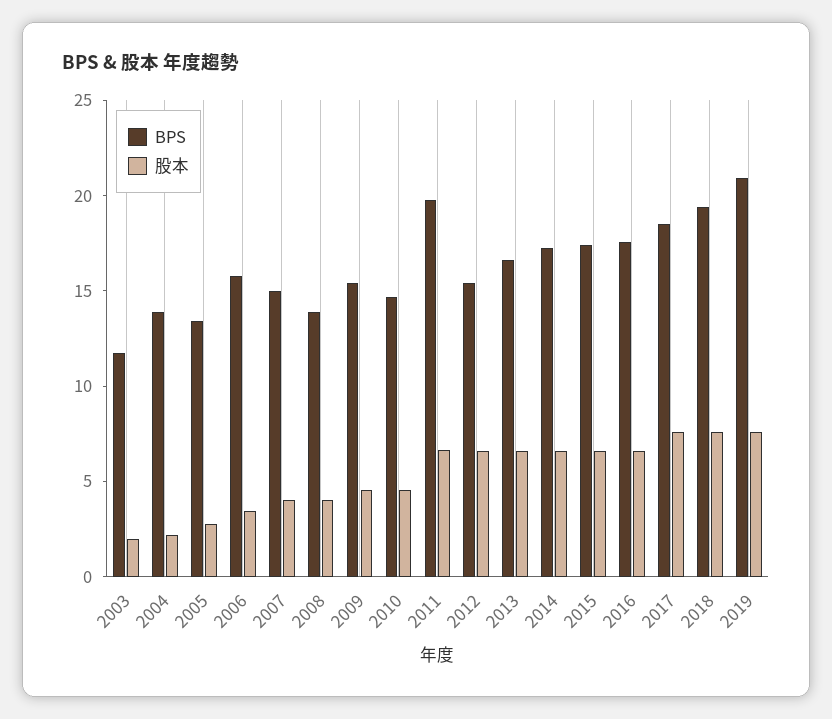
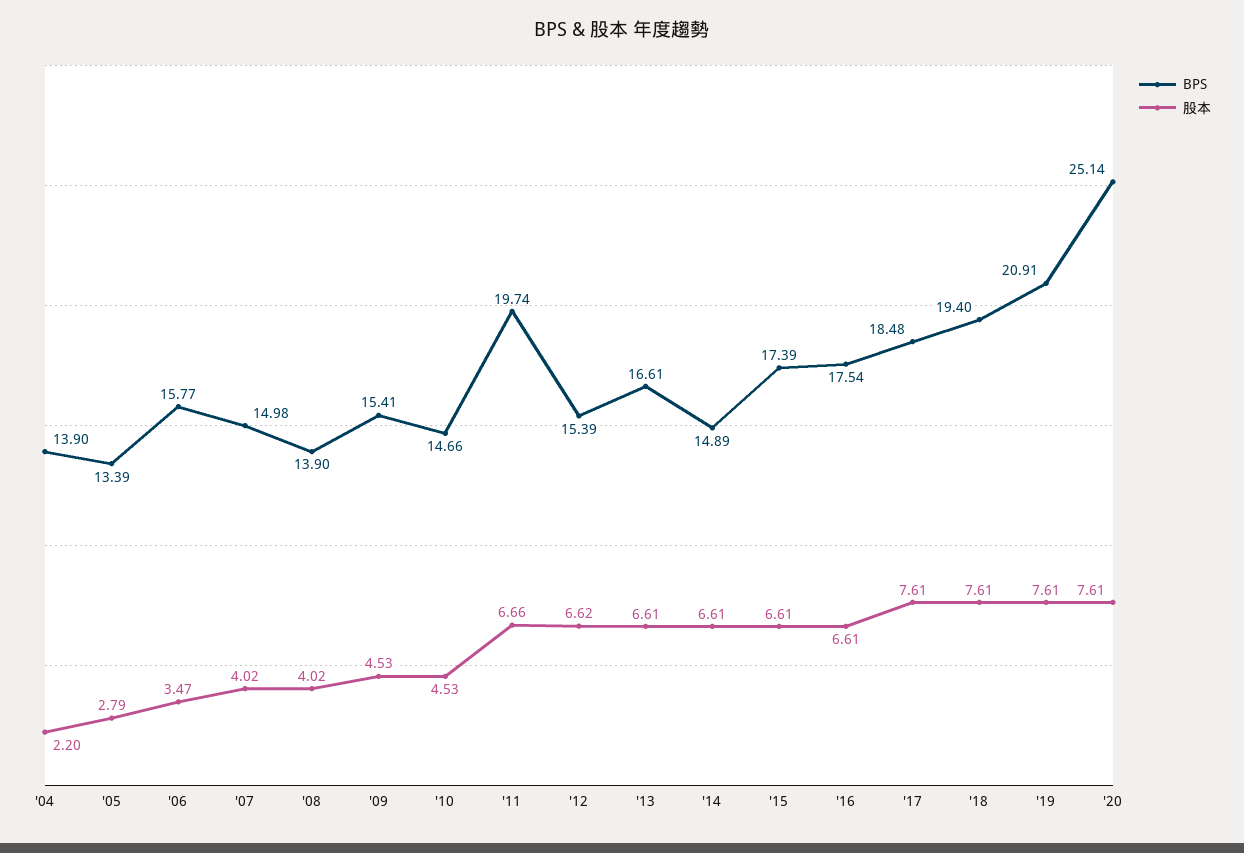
BPS, 2003: 12 -> none
股本, 2003: 2 -> none
BPS, 2014: 17 -> 14.89
BPS, '20: none -> 25.14
股本, '20: none -> 7.61

